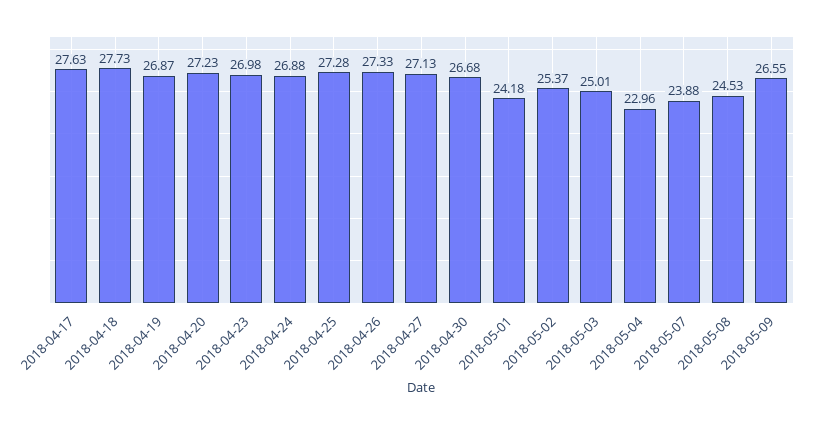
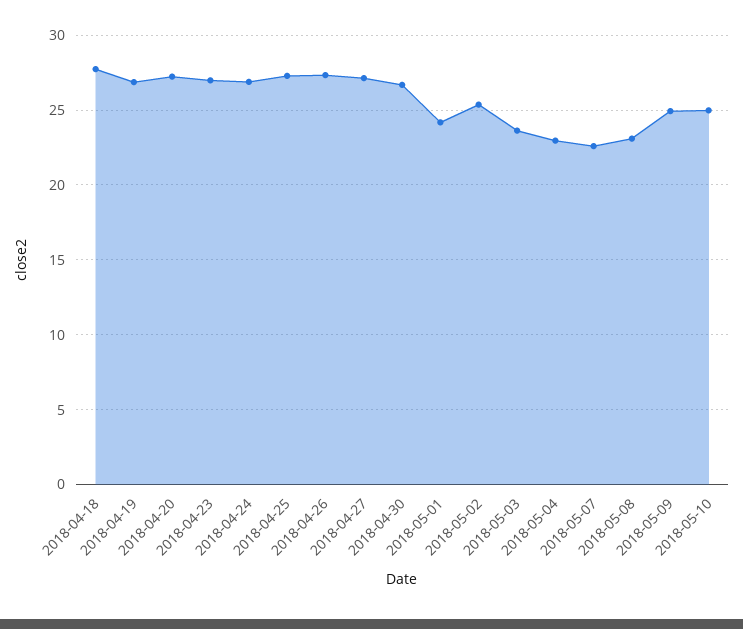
2018-04-17: 27.63 -> none
2018-05-03: 25.01 -> 23.5
2018-05-07: 23.88 -> 22.5
2018-05-08: 24.53 -> 23
2018-05-09: 26.55 -> 25
2018-05-10: none -> 25

